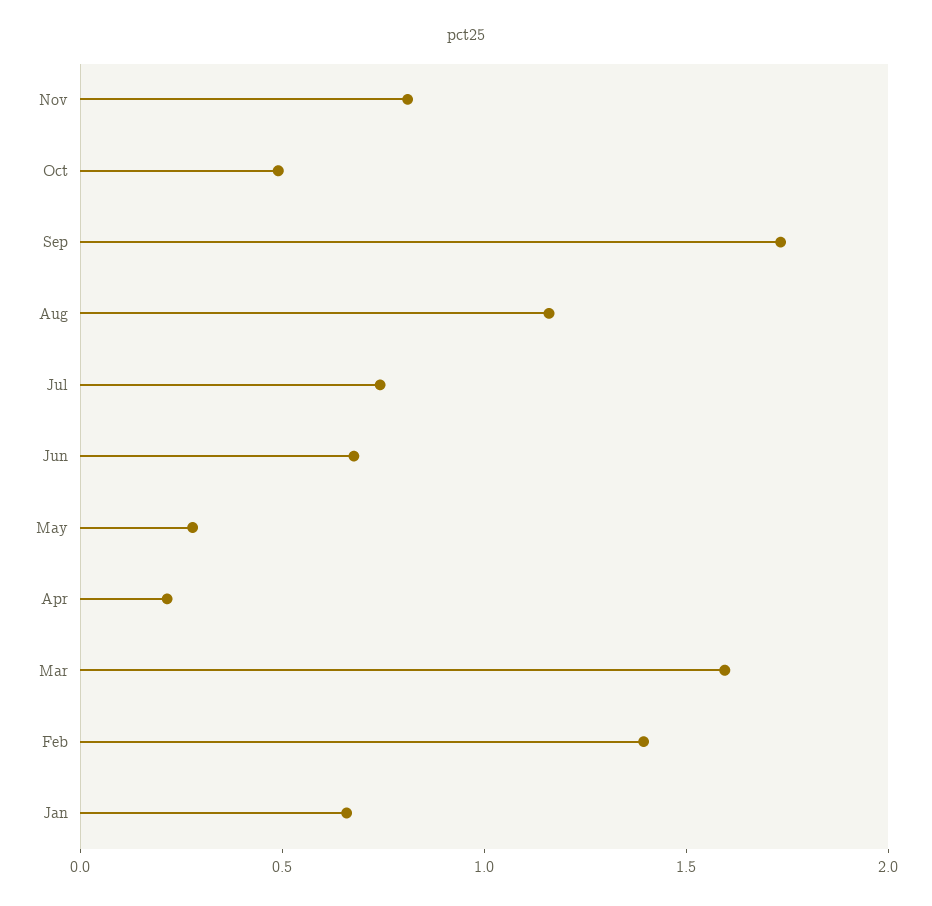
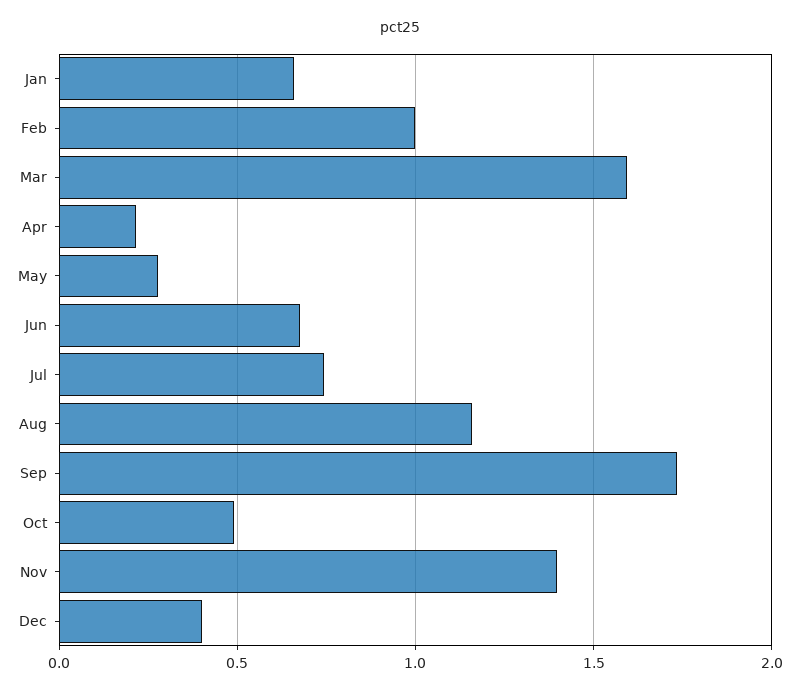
Nov: 0.8 -> 1.4
Feb: 1.4 -> 1
Dec: none -> 0.4

